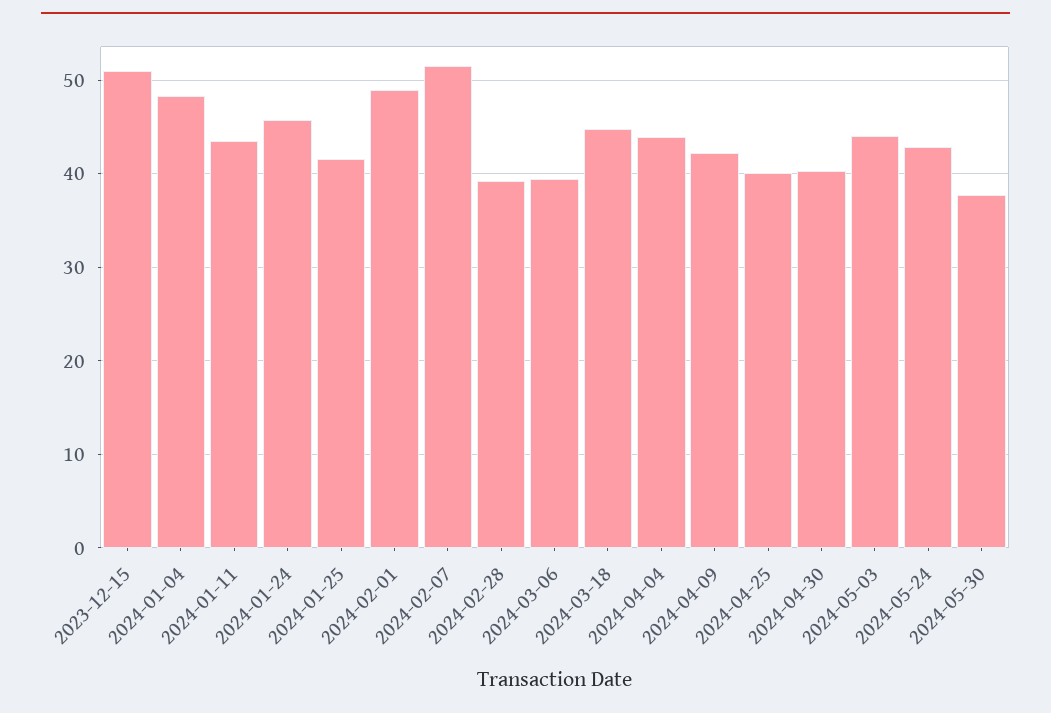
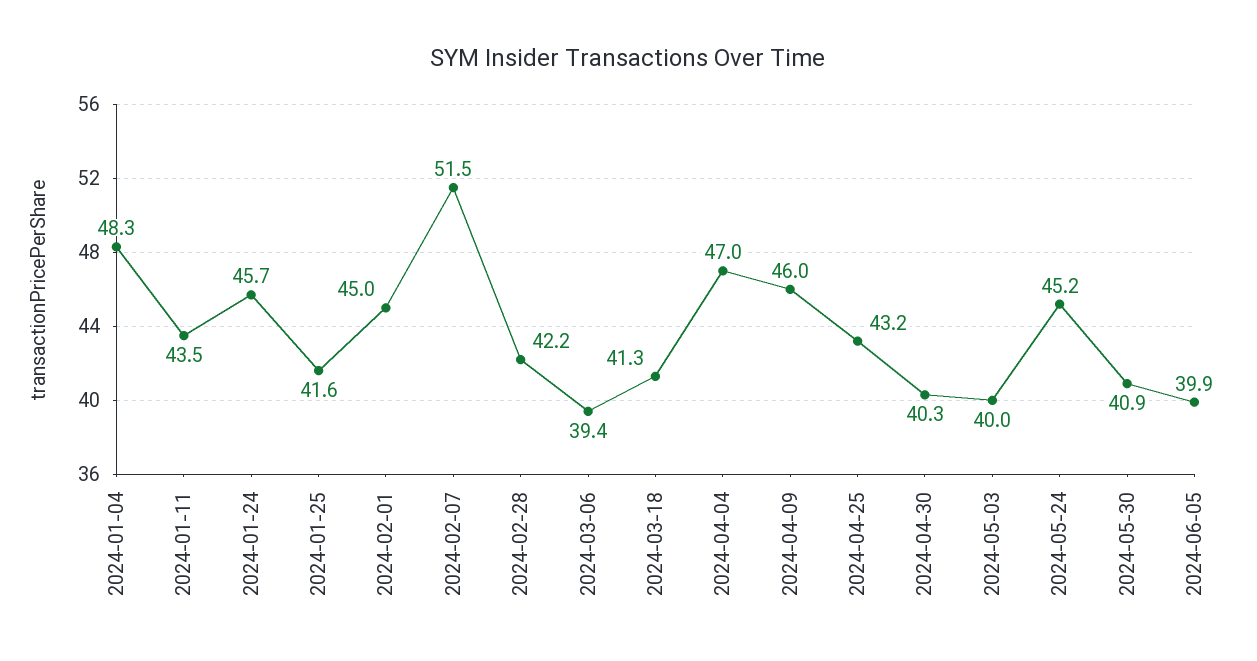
2023-12-15: 51 -> none
2024-02-01: 49 -> 45
2024-02-28: 39 -> 42.2
2024-03-18: 45 -> 41.3
2024-04-04: 44 -> 47
2024-04-09: 42 -> 46
2024-04-25: 40 -> 43.2
2024-05-03: 44 -> 40
2024-05-24: 43 -> 45.2
2024-05-30: 38 -> 40.9
2024-06-05: none -> 39.9

